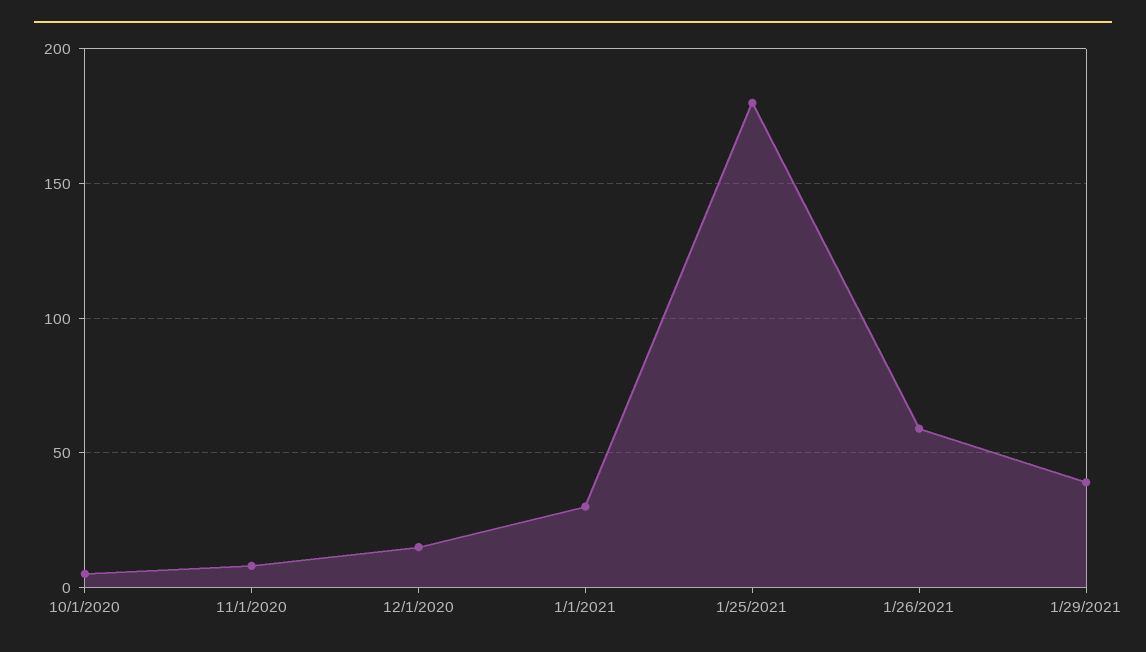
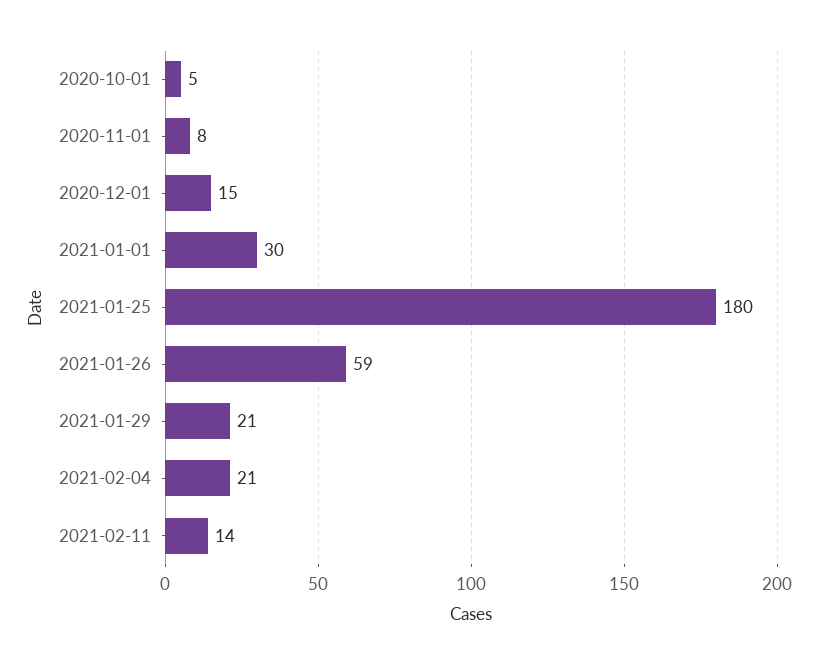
1/29/2021: 40 -> 21
2021-02-04: none -> 21
2021-02-11: none -> 14

